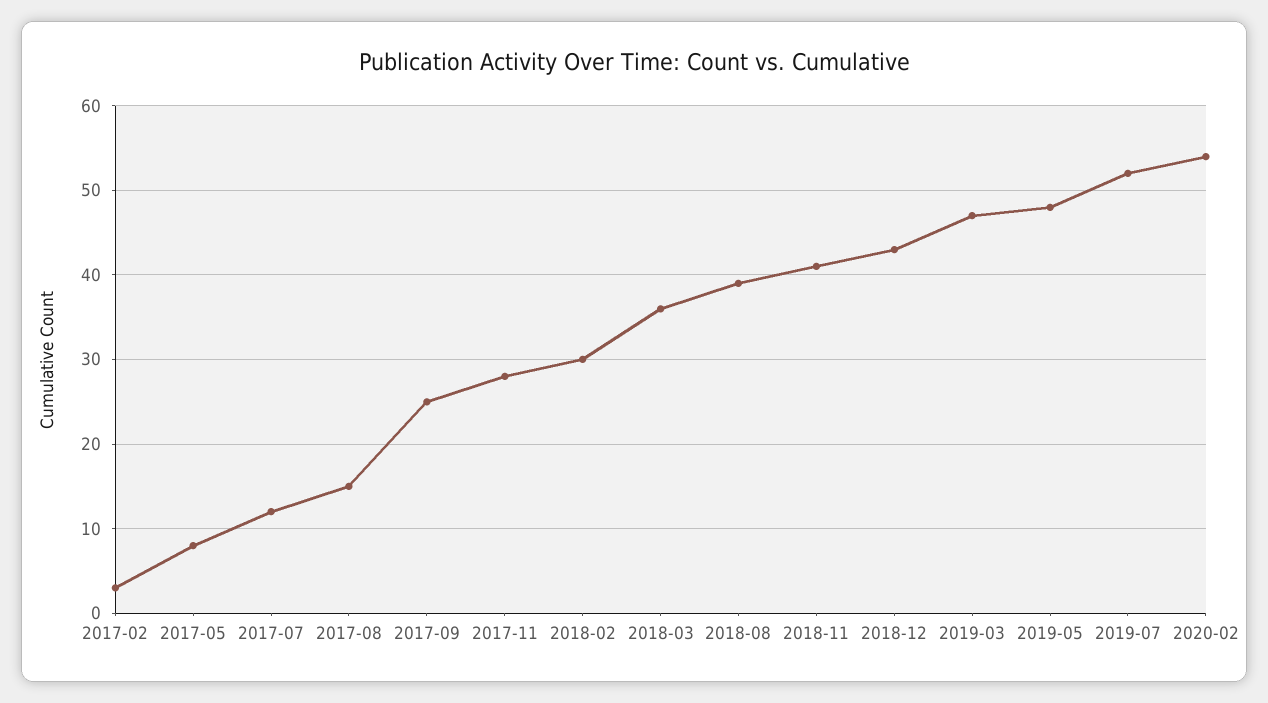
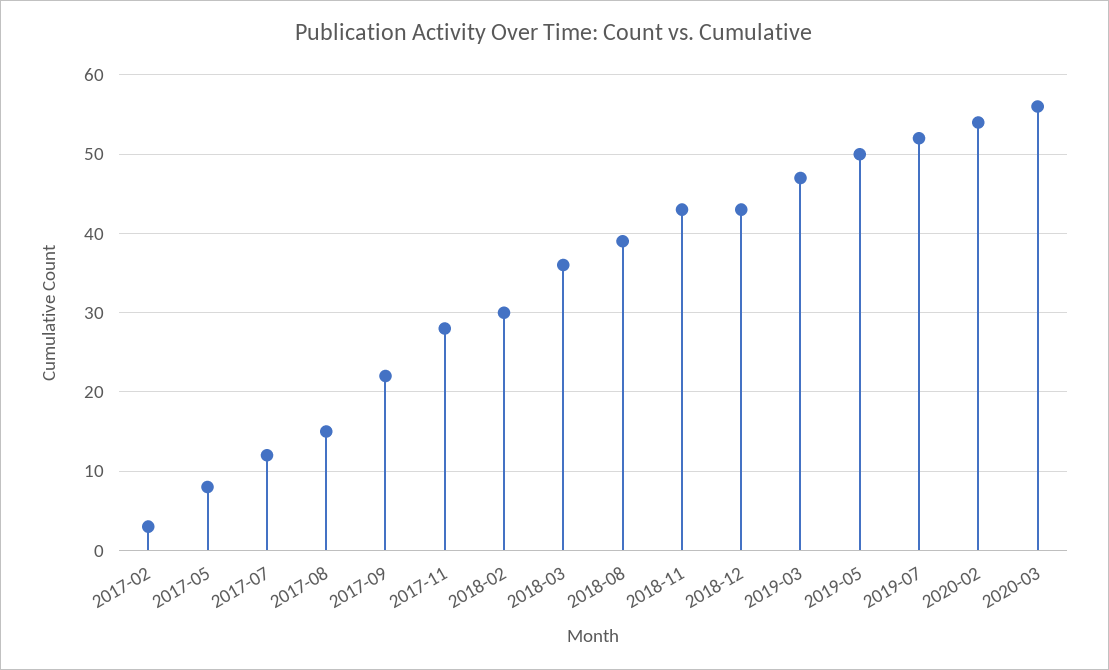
2017-09: 25 -> 22
2018-11: 41 -> 43
2019-05: 48 -> 50
2020-03: none -> 56

